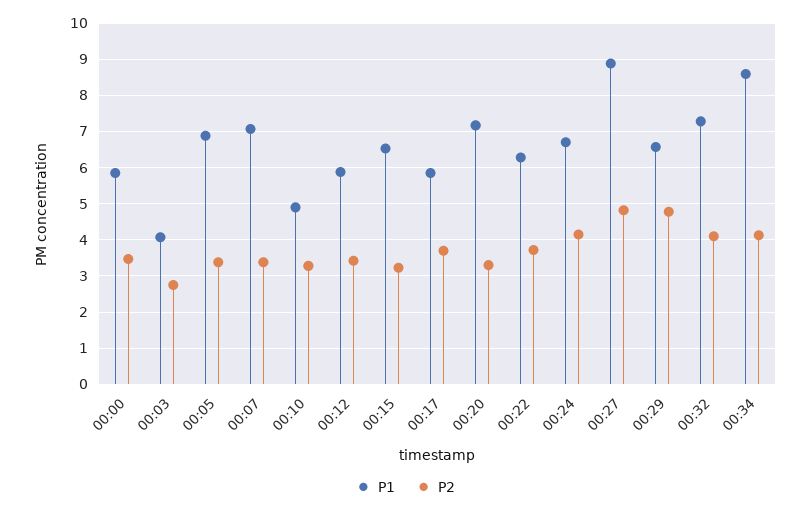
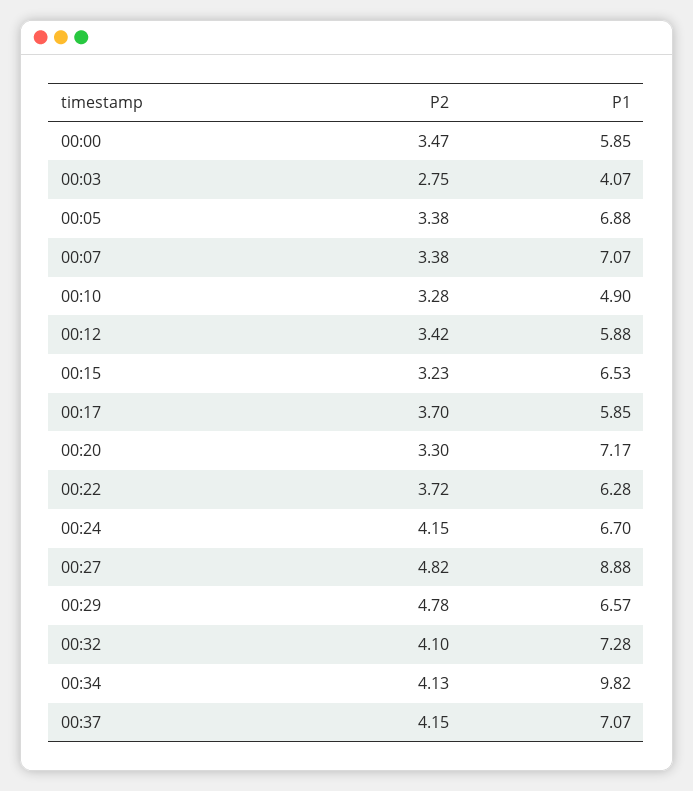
P1, 00:34: 8.6 -> 9.82
P2, 00:37: none -> 4.15
P1, 00:37: none -> 7.07

